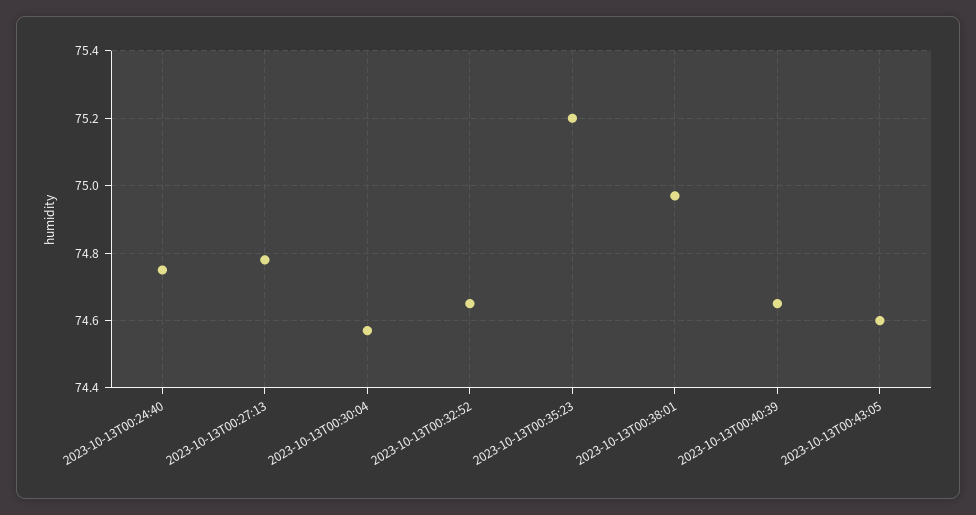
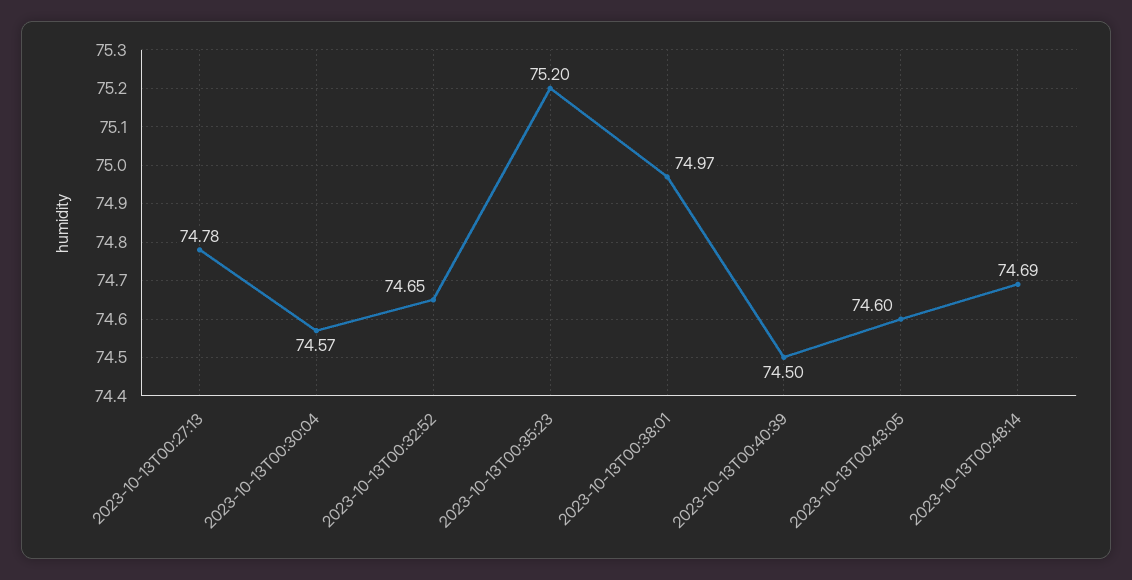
2023-10-13T00:24:40: 74.75 -> none
2023-10-13T00:40:39: 74.65 -> 74.5
2023-10-13T00:48:14: none -> 74.69

